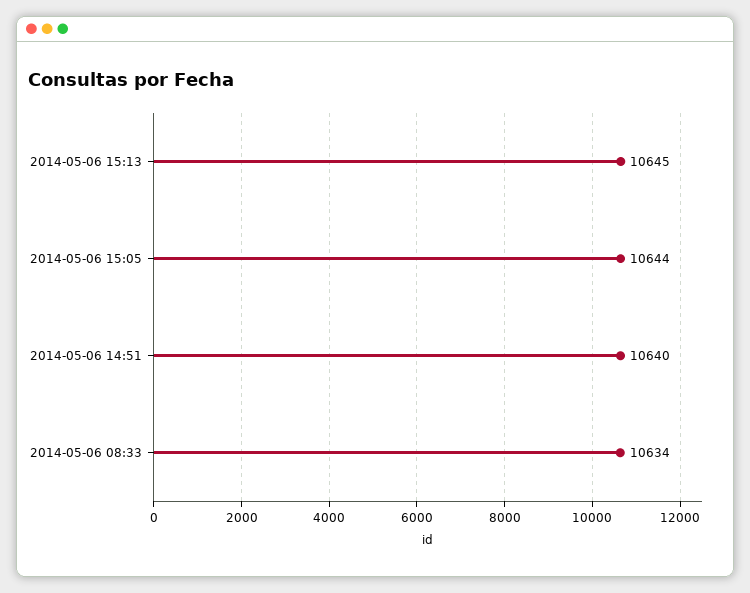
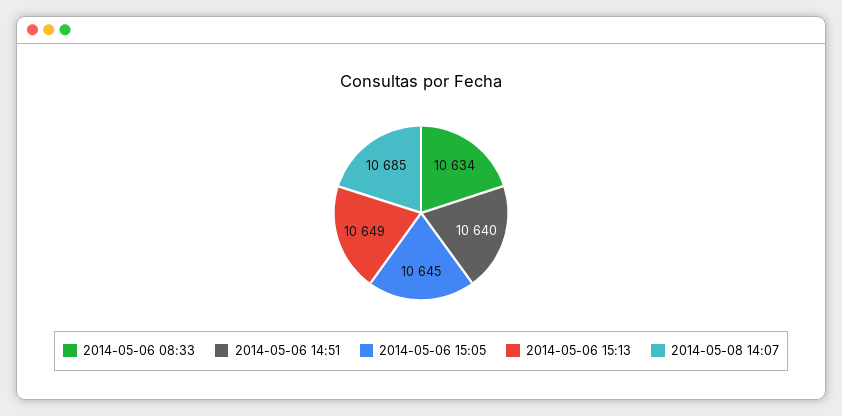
2014-05-06 15:13: 10645 -> 10649
2014-05-06 15:05: 10644 -> 10645
2014-05-08 14:07: none -> 10685

